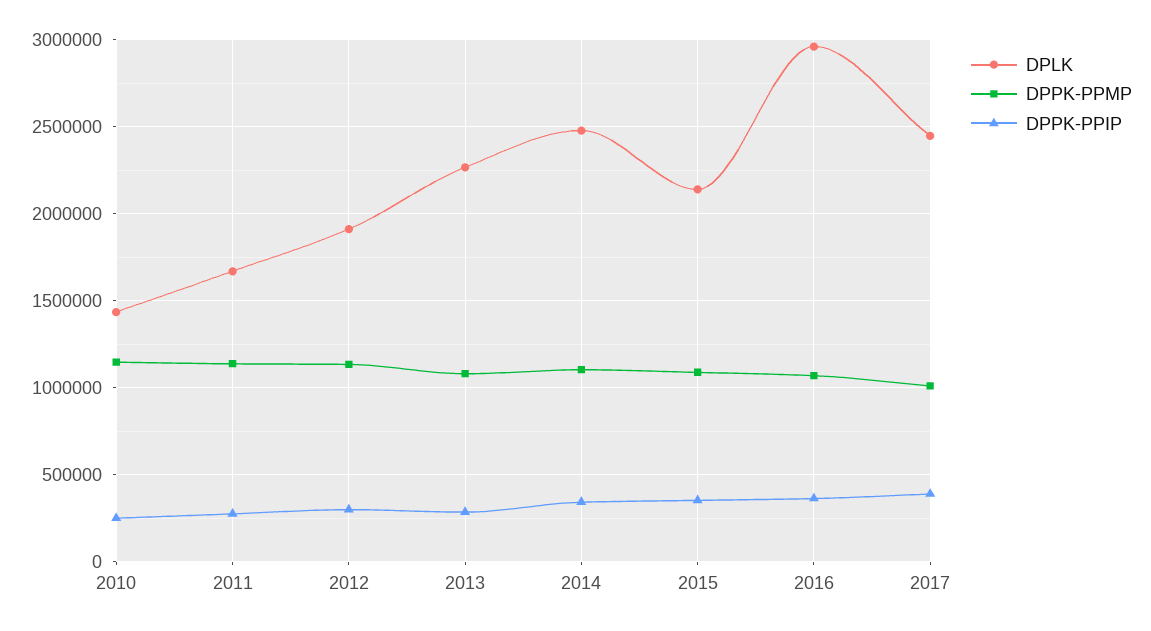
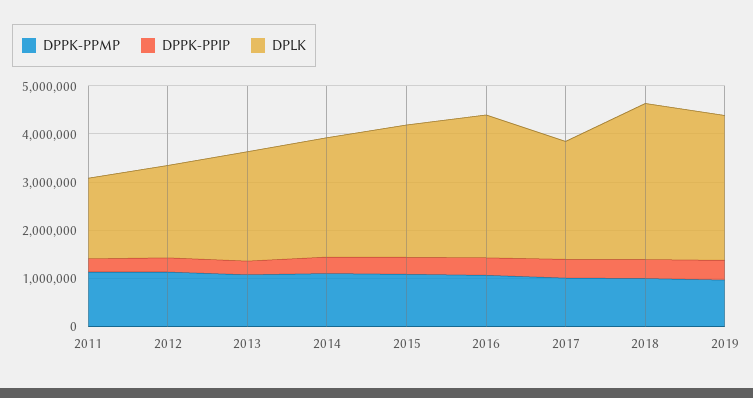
DPLK, 2010: 1450000 -> none
DPPK-PPMP, 2010: 1150000 -> none
DPPK-PPIP, 2010: 250000 -> none
DPLK, 2015: 2150000 -> 2800000
DPPK-PPMP, 2018: none -> 1000000
DPPK-PPIP, 2018: none -> 400000
DPLK, 2018: none -> 3200000
DPPK-PPMP, 2019: none -> 1000000
DPPK-PPIP, 2019: none -> 400000
DPLK, 2019: none -> 3000000

